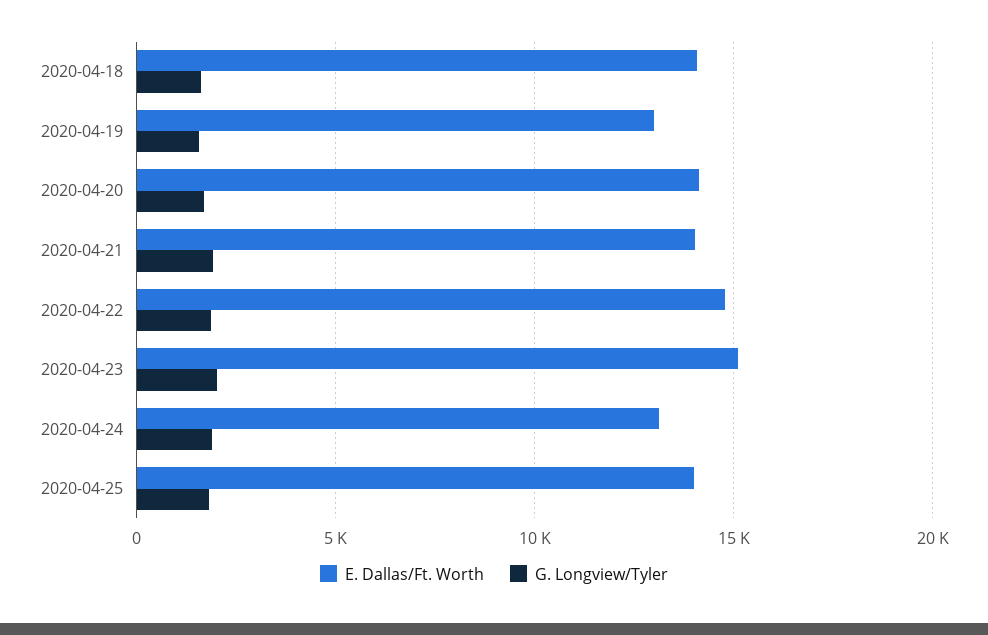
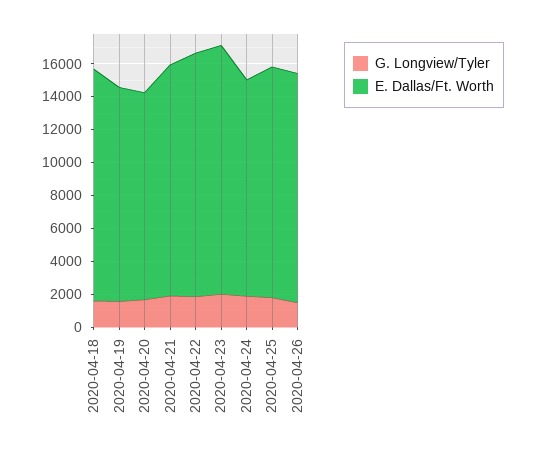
E. Dallas/Ft. Worth, 2020-04-20: 14000 -> 12500
G. Longview/Tyler, 2020-04-26: none -> 1500
E. Dallas/Ft. Worth, 2020-04-26: none -> 14000

